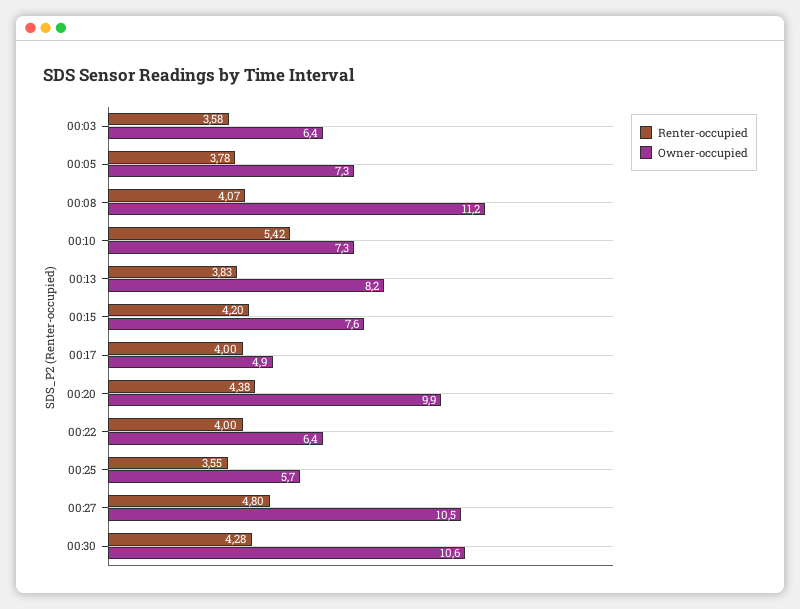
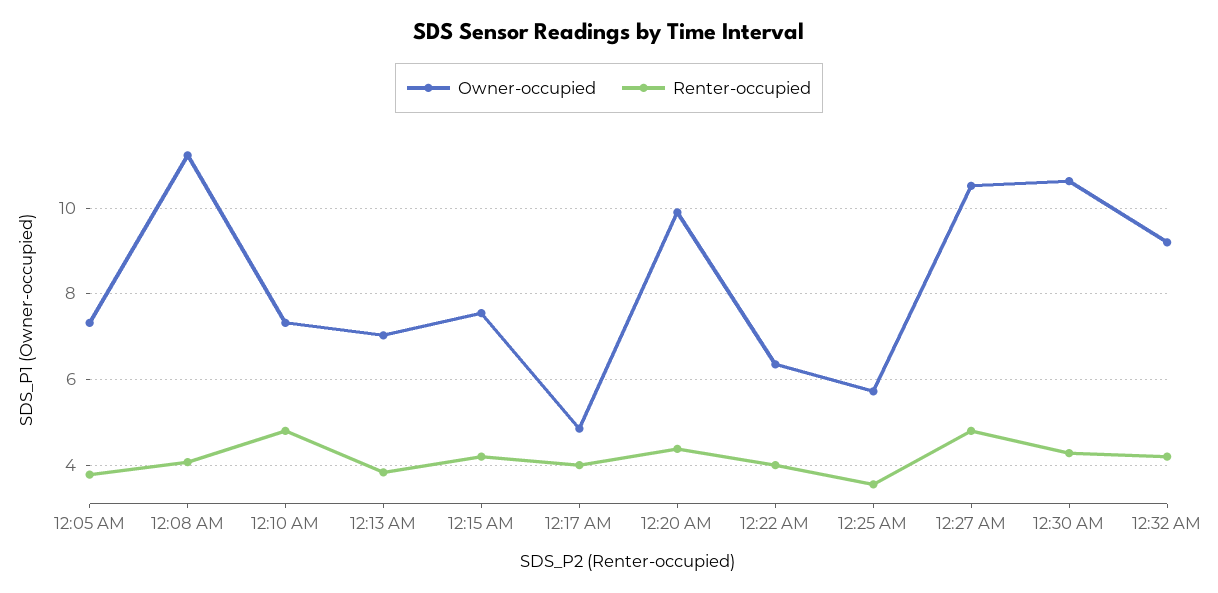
Renter-occupied, 00:03: 3.58 -> none
Owner-occupied, 00:03: 6.4 -> none
Renter-occupied, 00:10: 5.42 -> 4.8
Owner-occupied, 00:13: 8.2 -> 7
Owner-occupied, 12:32 AM: none -> 9.2
Renter-occupied, 12:32 AM: none -> 4.2

